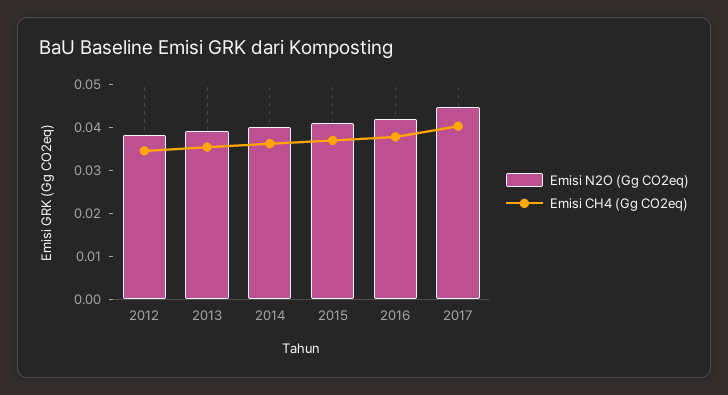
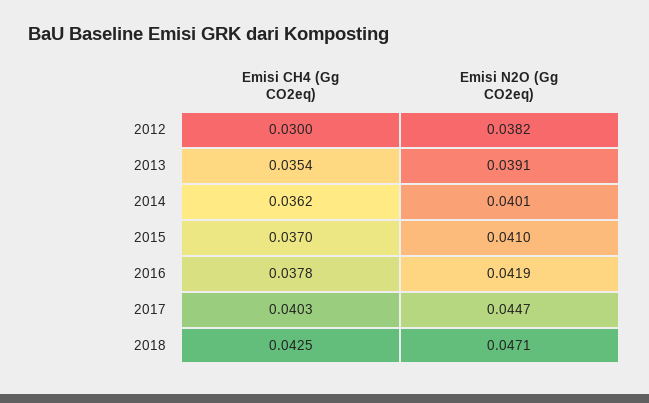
Emisi CH4 (Gg CO2eq), 2012: 0.034 -> 0.03
Emisi CH4 (Gg CO2eq), 2018: none -> 0.0425
Emisi N2O (Gg CO2eq), 2018: none -> 0.0471

